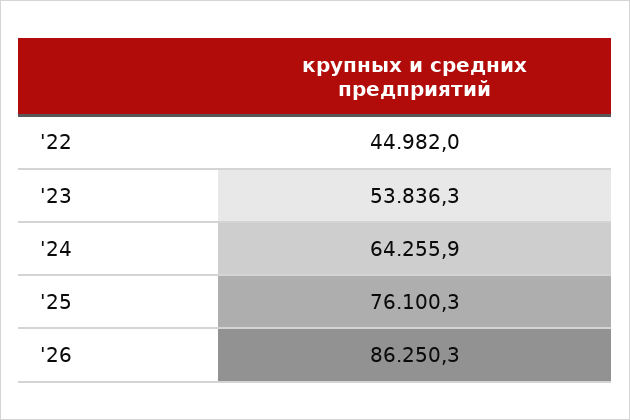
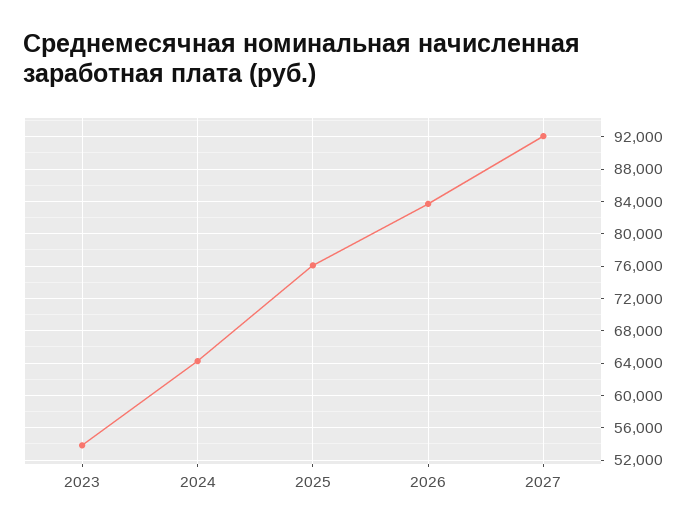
'22: 44982 -> none
'26: 86250.3 -> 84000
2027: none -> 92000

